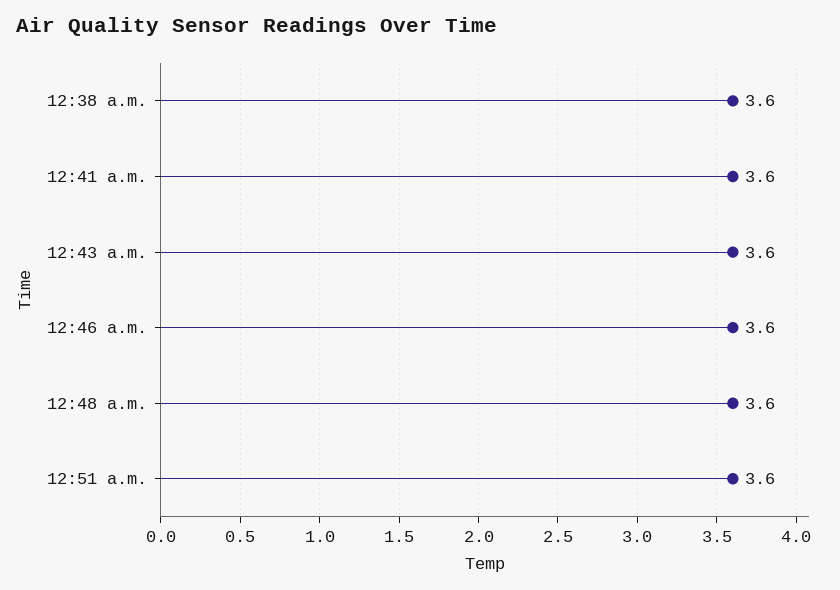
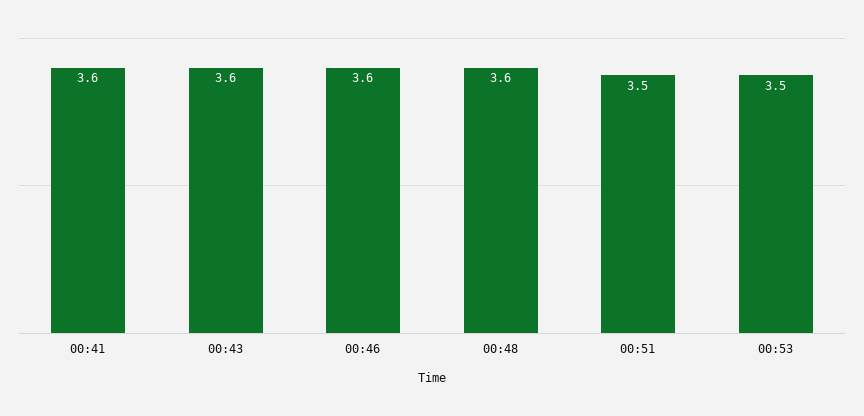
12:38 a.m.: 3.6 -> none
12:51 a.m.: 3.6 -> 3.5
00:53: none -> 3.5

